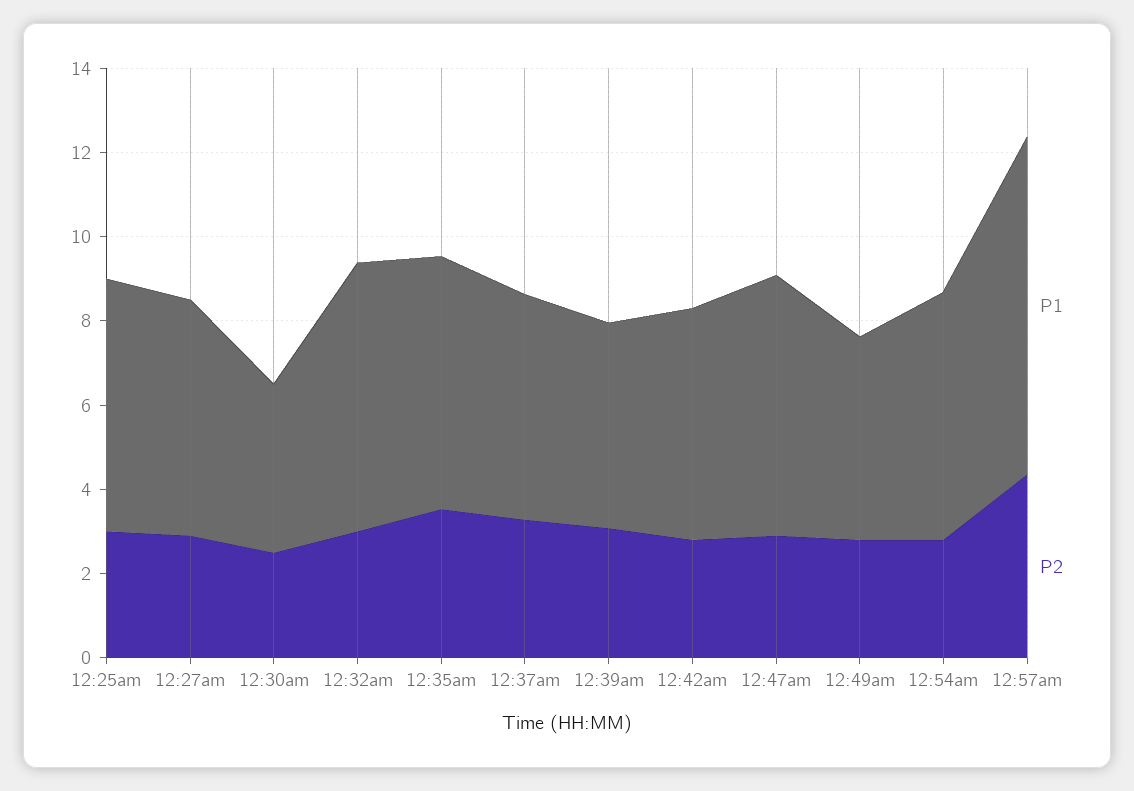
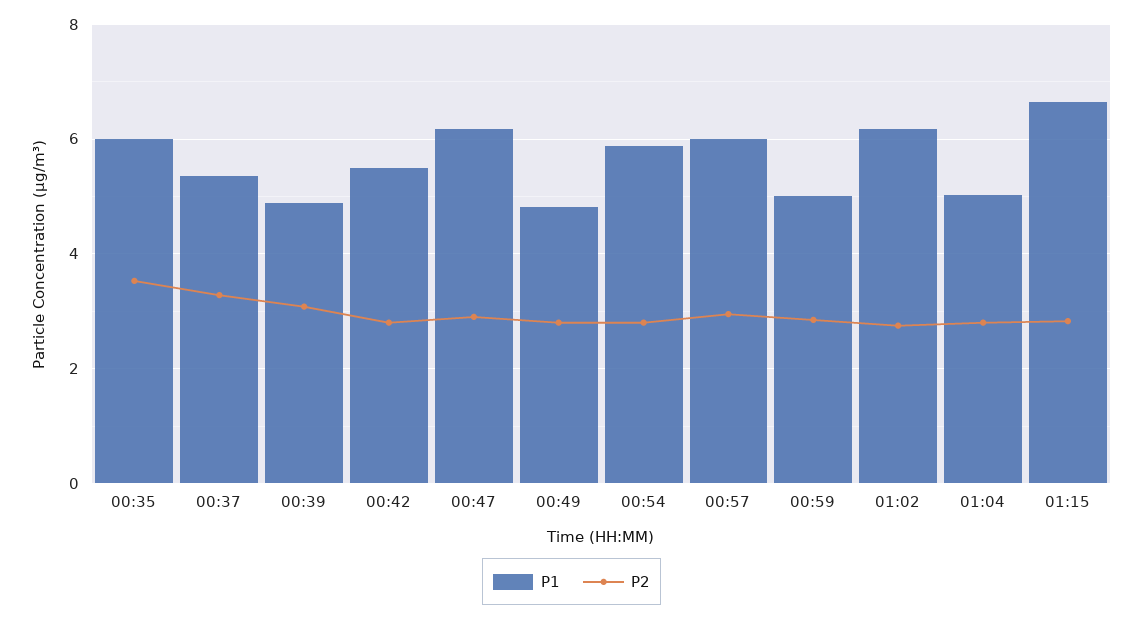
P1, 12:25am: 6 -> none
P2, 12:25am: 3 -> none
P1, 12:27am: 5.5 -> none
P2, 12:27am: 3 -> none
P1, 12:30am: 4 -> none
P2, 12:30am: 2.5 -> none
P1, 12:32am: 6.5 -> none
P2, 12:32am: 3 -> none
P1, 12:57am: 8 -> 6
P2, 12:57am: 4.5 -> 3
P1, 00:59: none -> 5
P2, 00:59: none -> 2.8
P1, 01:02: none -> 6.2
P2, 01:02: none -> 2.8
P1, 01:04: none -> 5
P2, 01:04: none -> 2.8
P1, 01:15: none -> 6.6
P2, 01:15: none -> 2.8

